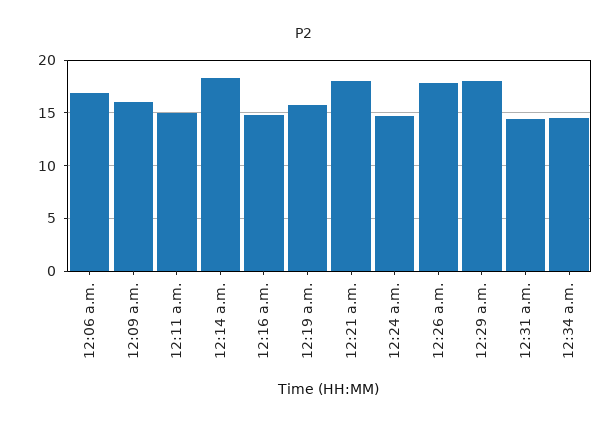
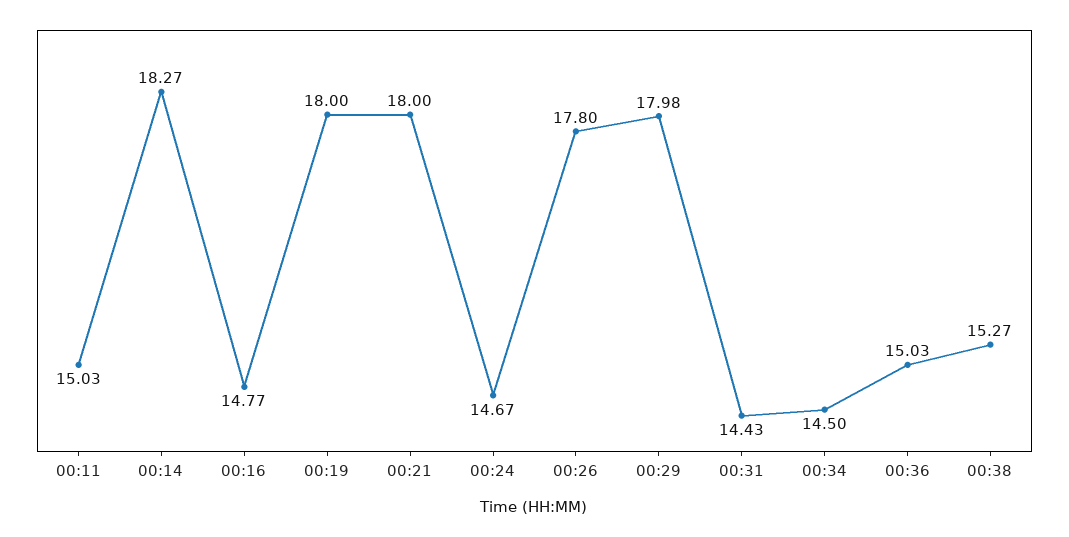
12:06 a.m.: 17 -> none
12:09 a.m.: 16 -> none
12:19 a.m.: 16 -> 18
00:36: none -> 15.03
00:38: none -> 15.27

